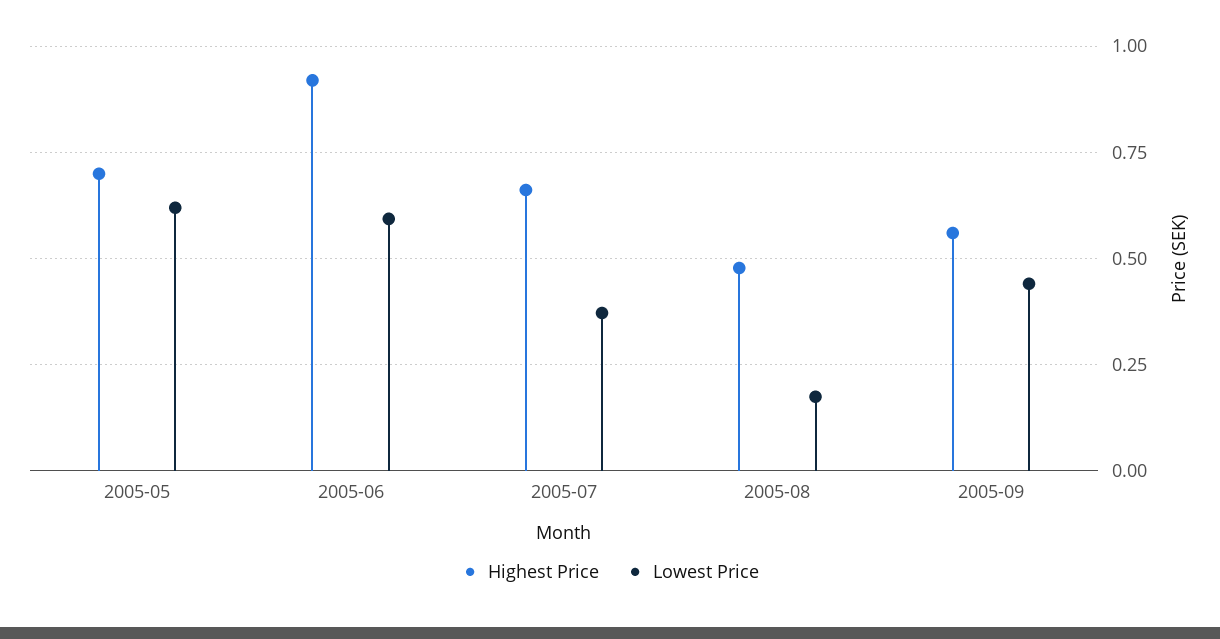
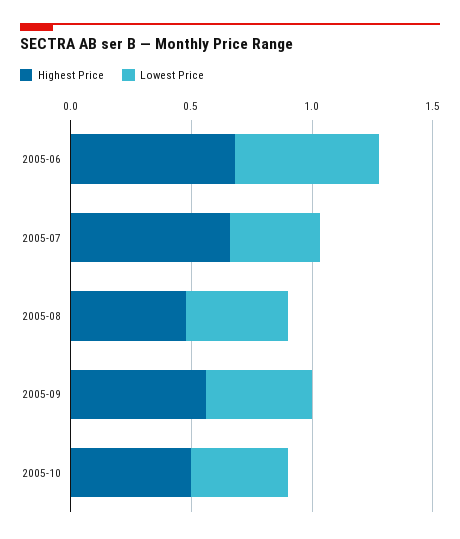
Highest Price, 2005-05: 0.7 -> none
Lowest Price, 2005-05: 0.625 -> none
Highest Price, 2005-06: 0.925 -> 0.7
Lowest Price, 2005-08: 0.175 -> 0.4
Highest Price, 2005-10: none -> 0.5
Lowest Price, 2005-10: none -> 0.4

